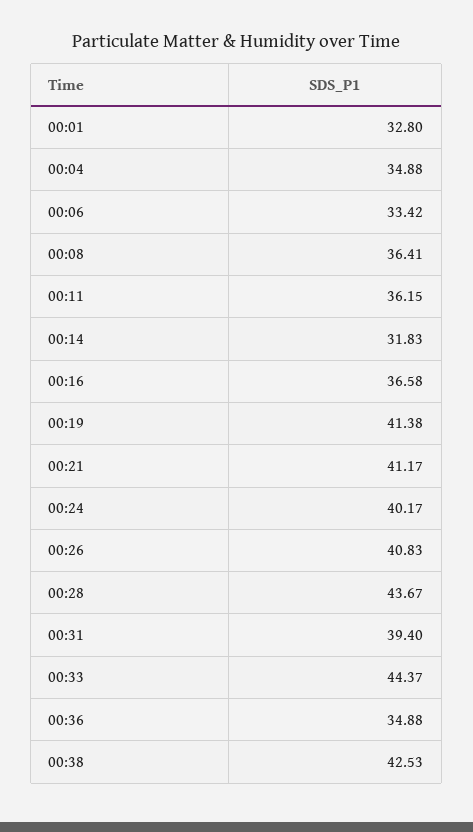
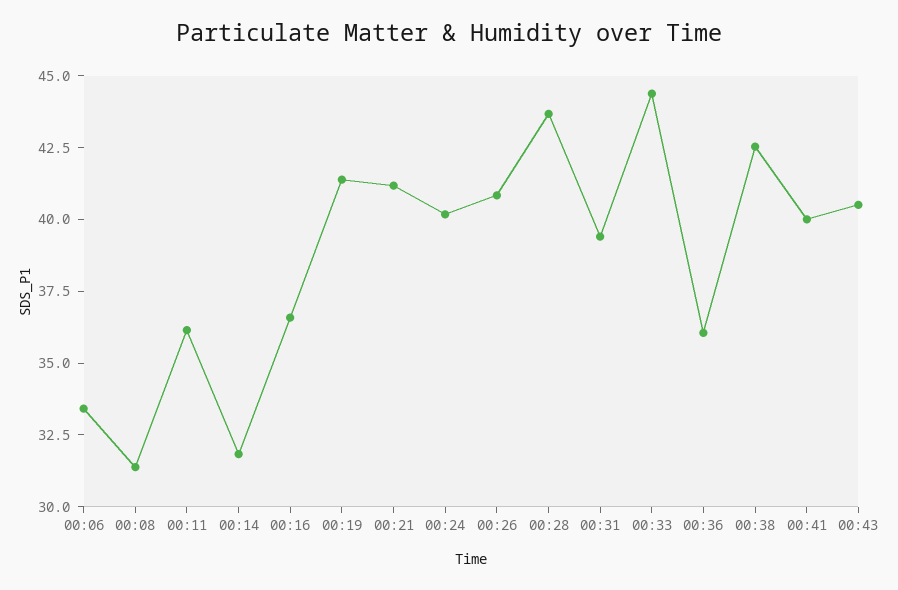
00:01: 32.8 -> none
00:04: 34.88 -> none
00:08: 36.41 -> 31.5
00:36: 34.88 -> 36
00:41: none -> 40
00:43: none -> 40.5

